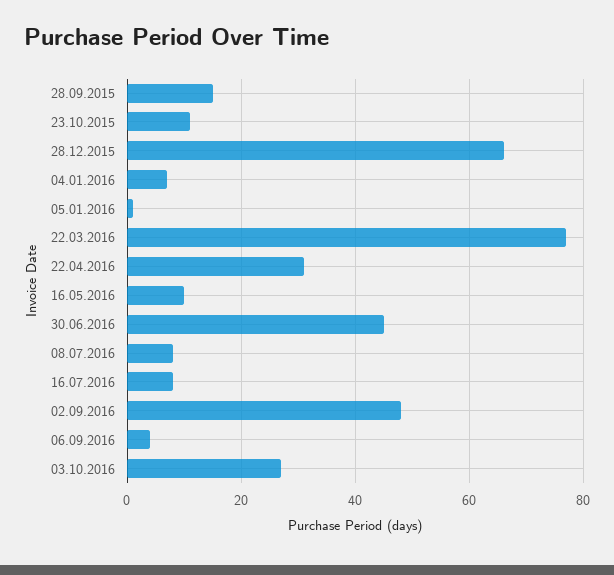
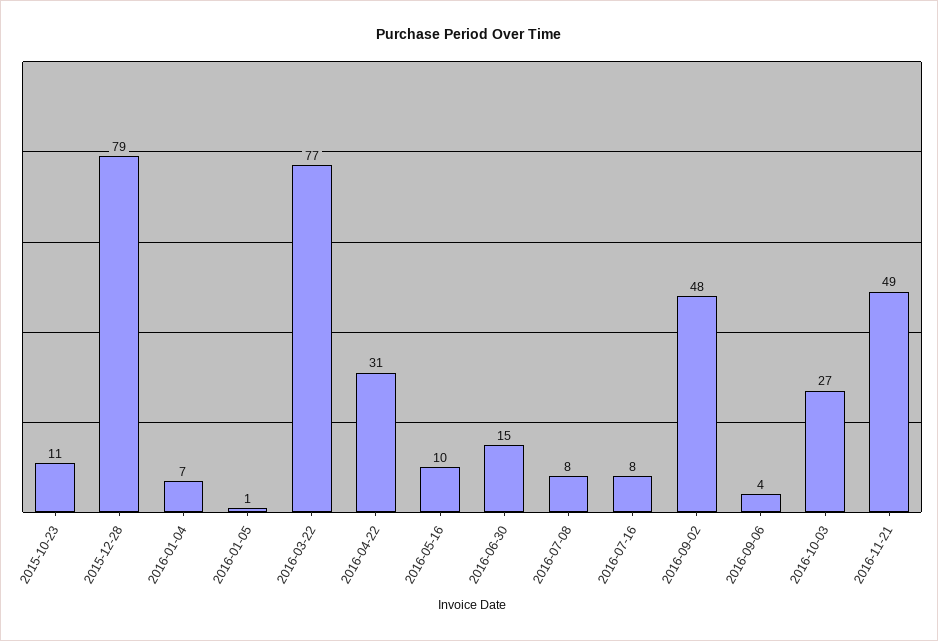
28.09.2015: 15 -> none
28.12.2015: 65 -> 79
30.06.2016: 45 -> 15
2016-11-21: none -> 49

